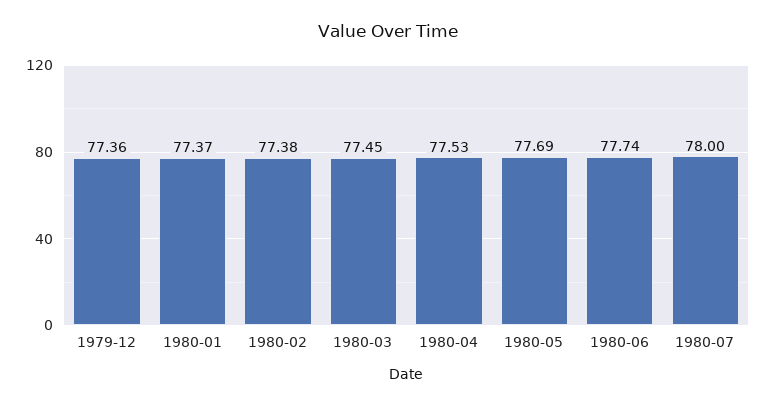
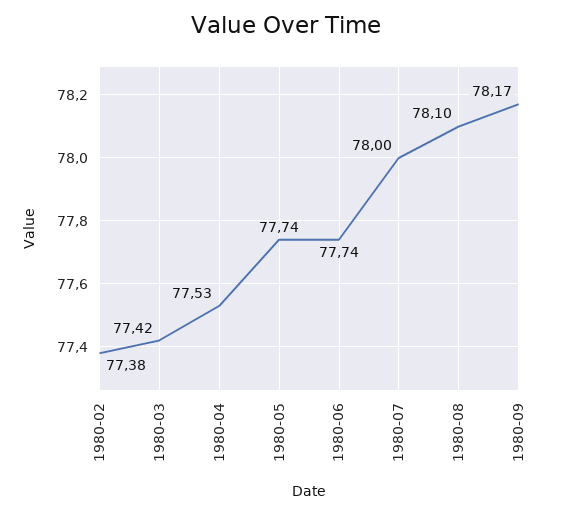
1979-12: 77.36 -> none
1980-01: 77.37 -> none
1980-03: 77.45 -> 77.42
1980-05: 77.69 -> 77.74
1980-08: none -> 78.1
1980-09: none -> 78.17

